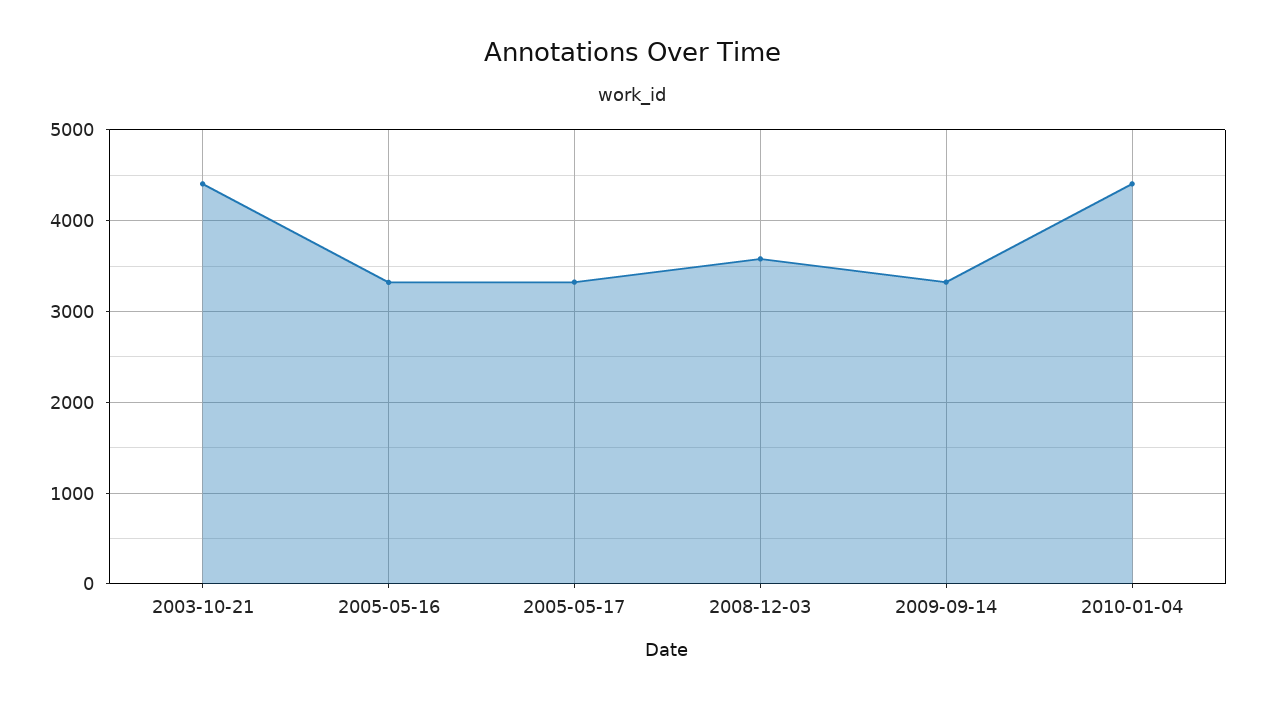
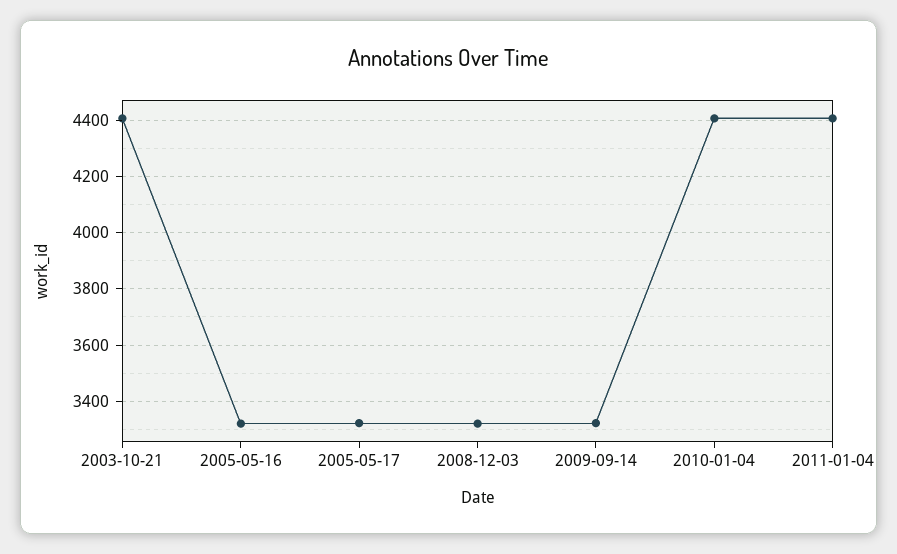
2008-12-03: 3600 -> 3325
2011-01-04: none -> 4400

